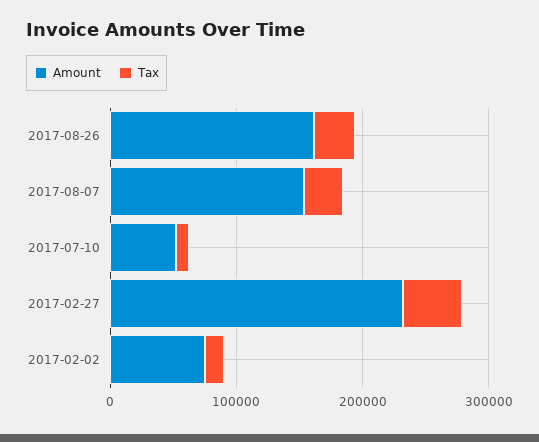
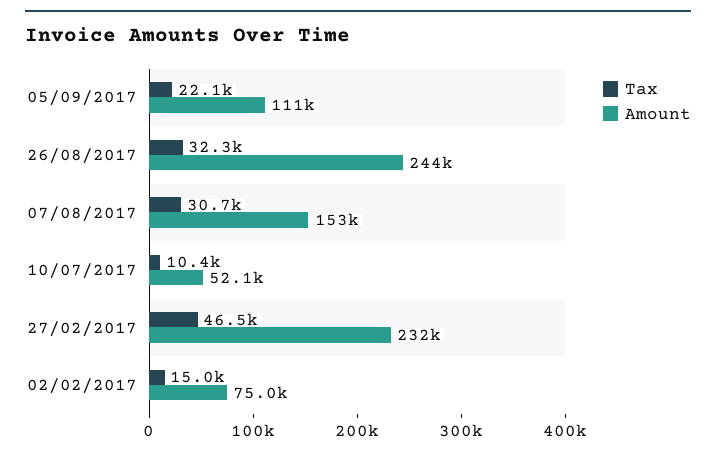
Amount, 2017-08-26: 160000 -> 244000
Tax, 05/09/2017: none -> 22100
Amount, 05/09/2017: none -> 111000

